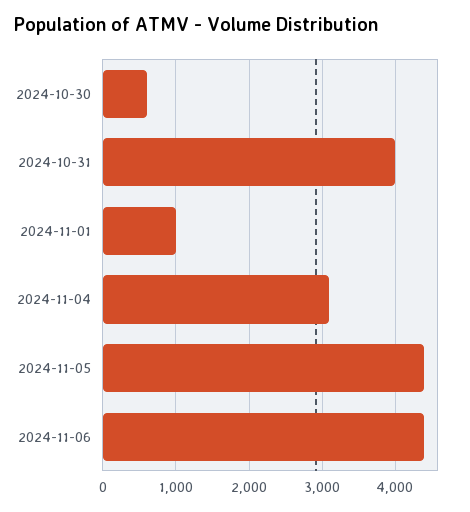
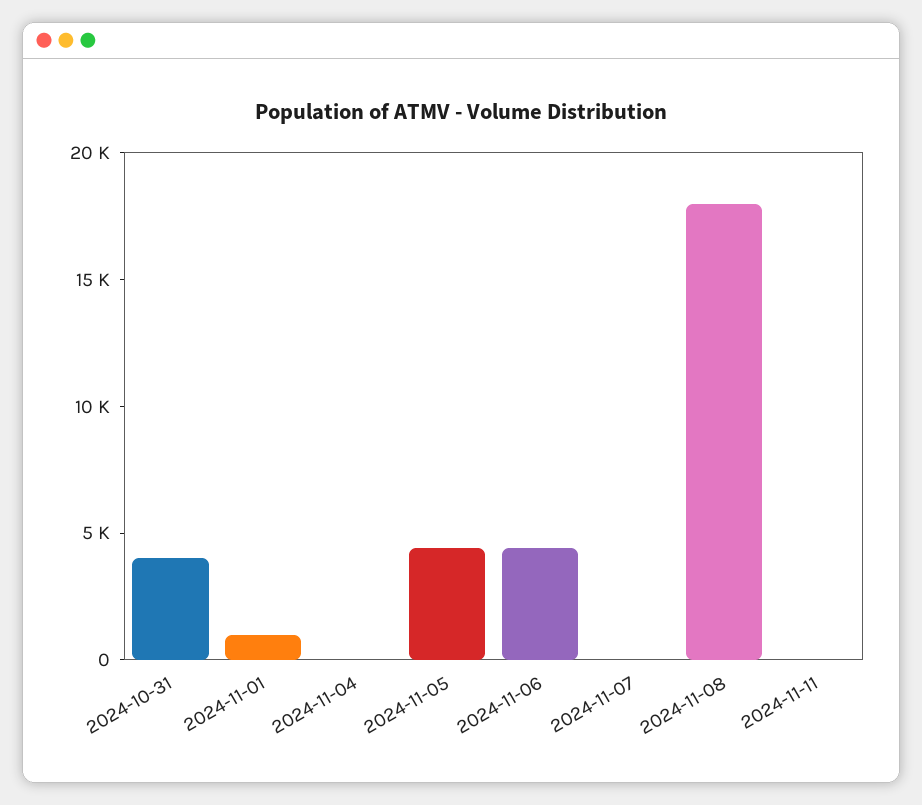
2024-10-30: 600 -> none
2024-11-04: 3100 -> 0
2024-11-07: none -> 0
2024-11-08: none -> 18000
2024-11-11: none -> 0

